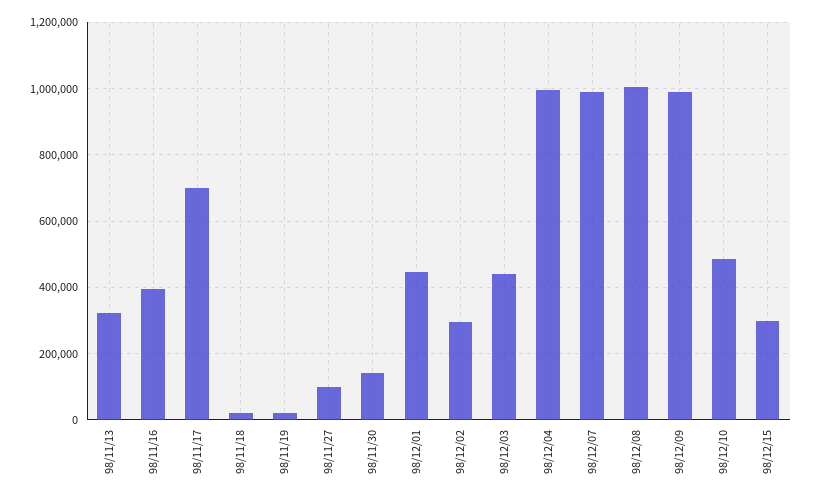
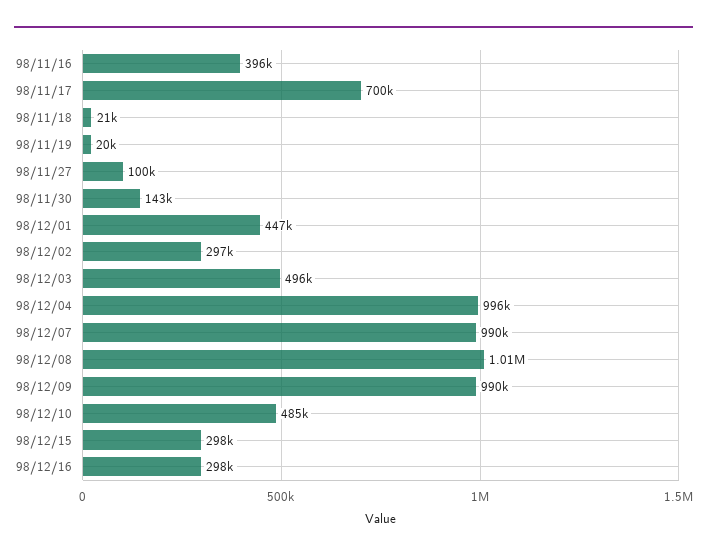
98/11/13: 320000 -> none
98/12/03: 440000 -> 496000
98/12/16: none -> 298000

